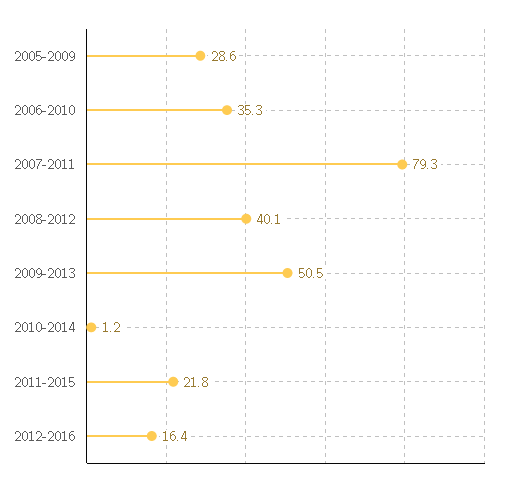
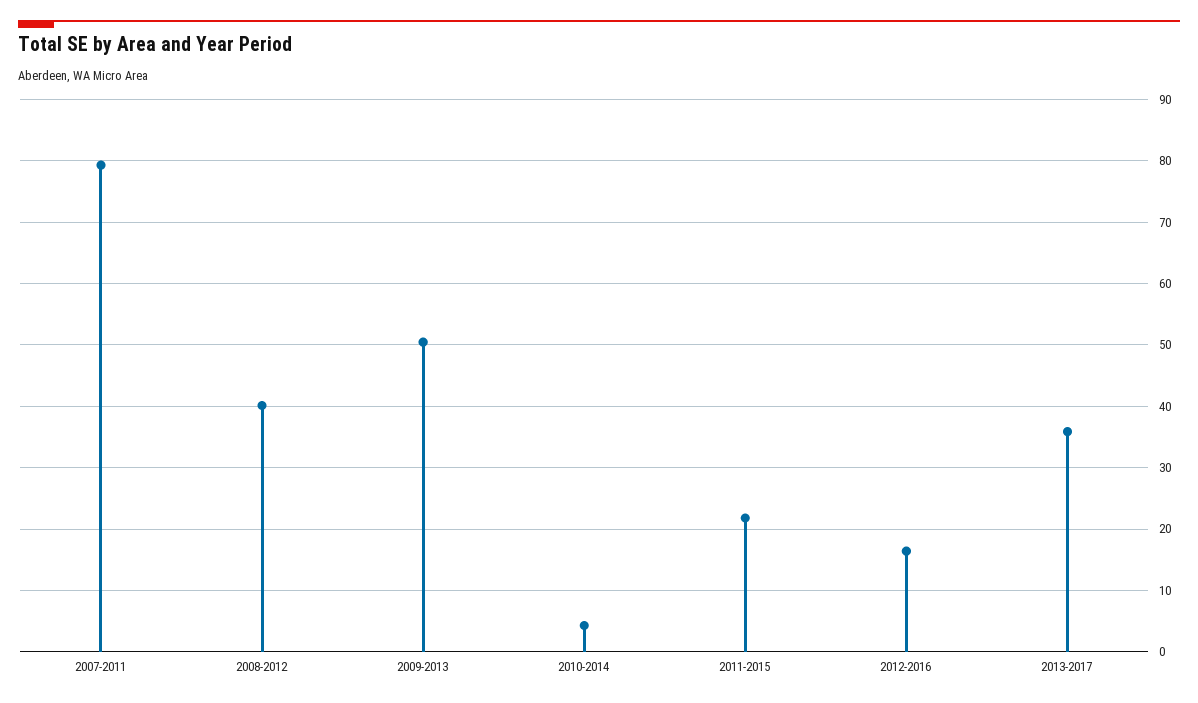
2005-2009: 28.6 -> none
2006-2010: 35.3 -> none
2010-2014: 1.2 -> 4
2013-2017: none -> 36

